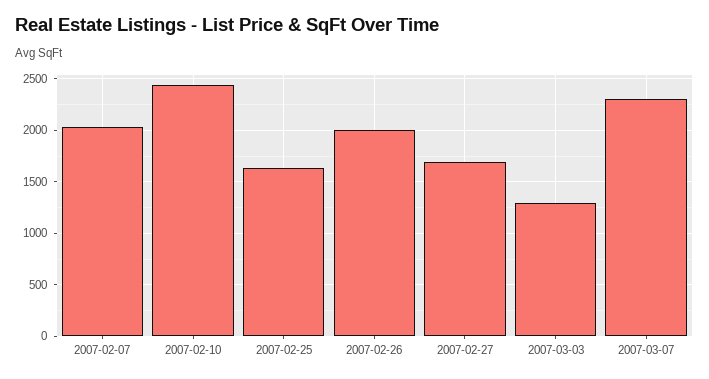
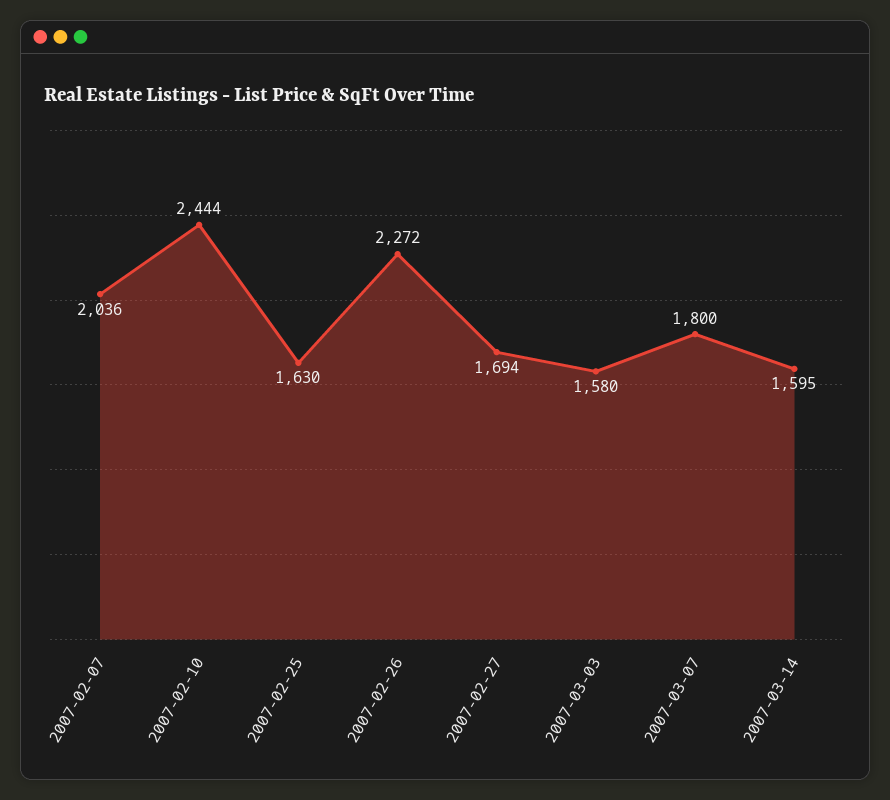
2007-02-26: 2000 -> 2272
2007-03-03: 1300 -> 1580
2007-03-07: 2300 -> 1800
2007-03-14: none -> 1595

